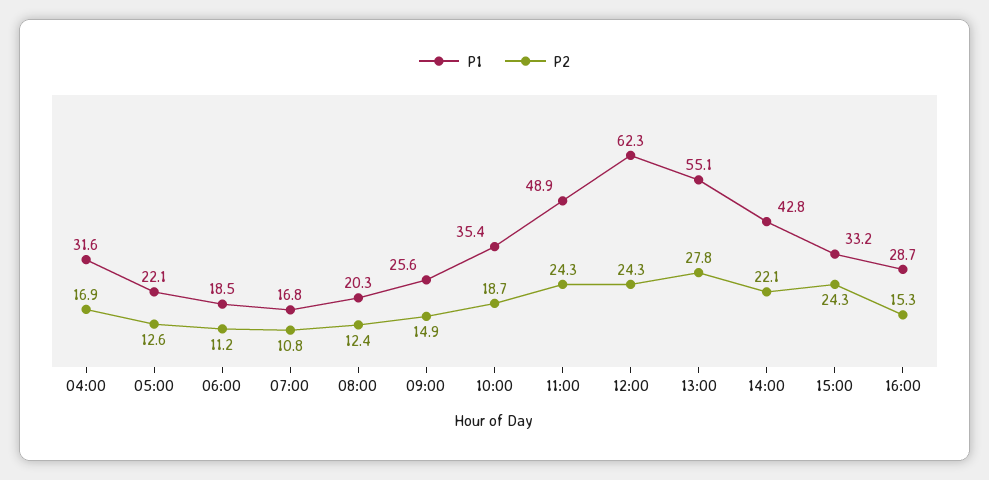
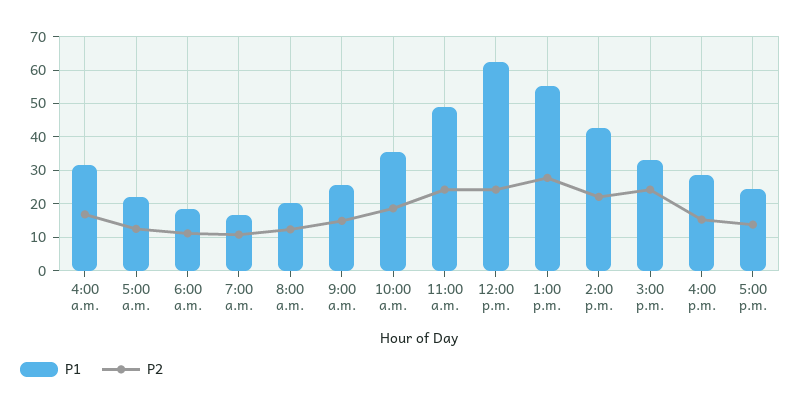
P1, 5:00 p.m.: none -> 24
P2, 5:00 p.m.: none -> 14

